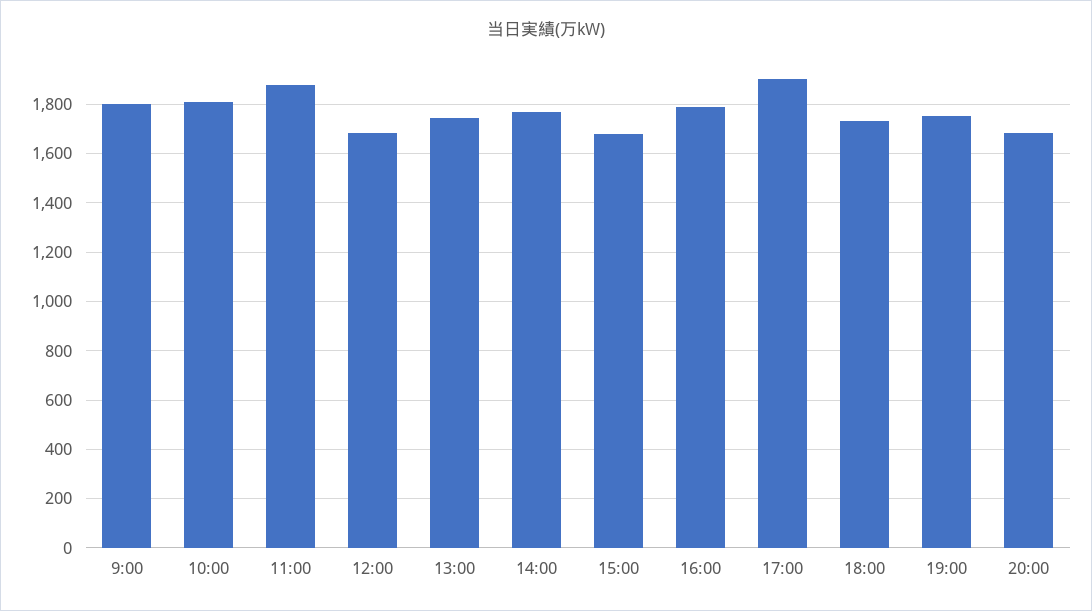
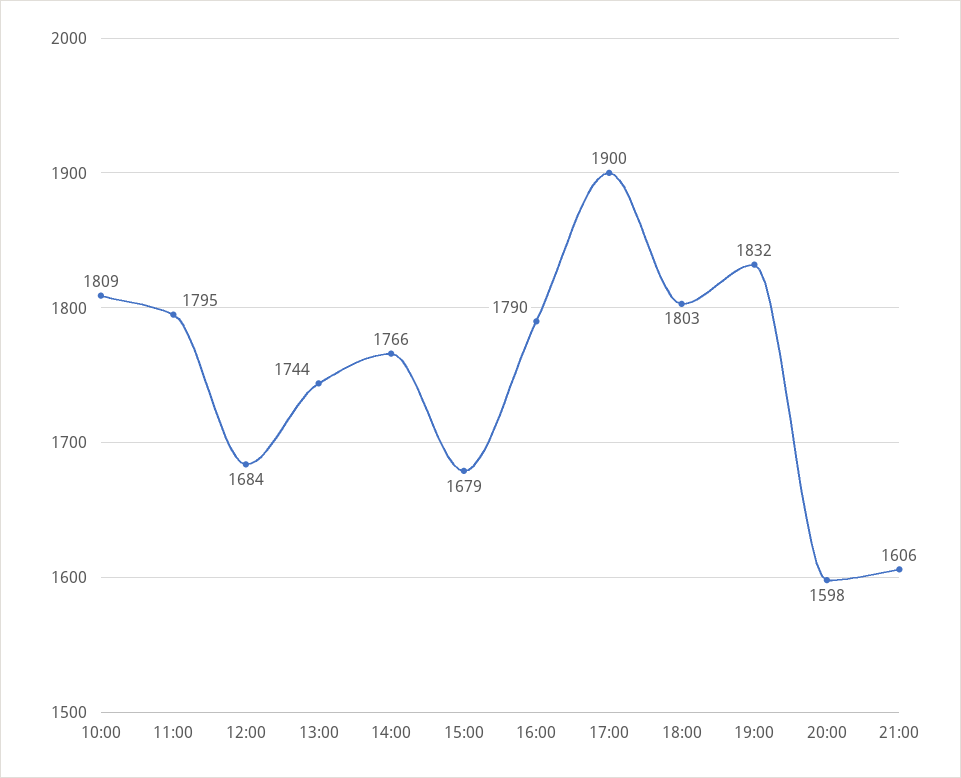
9:00: 1800 -> none
11:00: 1875 -> 1795
18:00: 1725 -> 1803
19:00: 1750 -> 1832
20:00: 1675 -> 1598
21:00: none -> 1606

